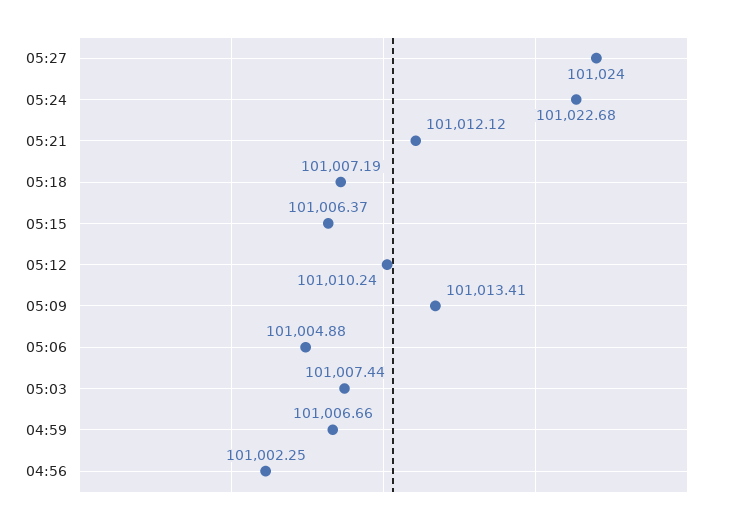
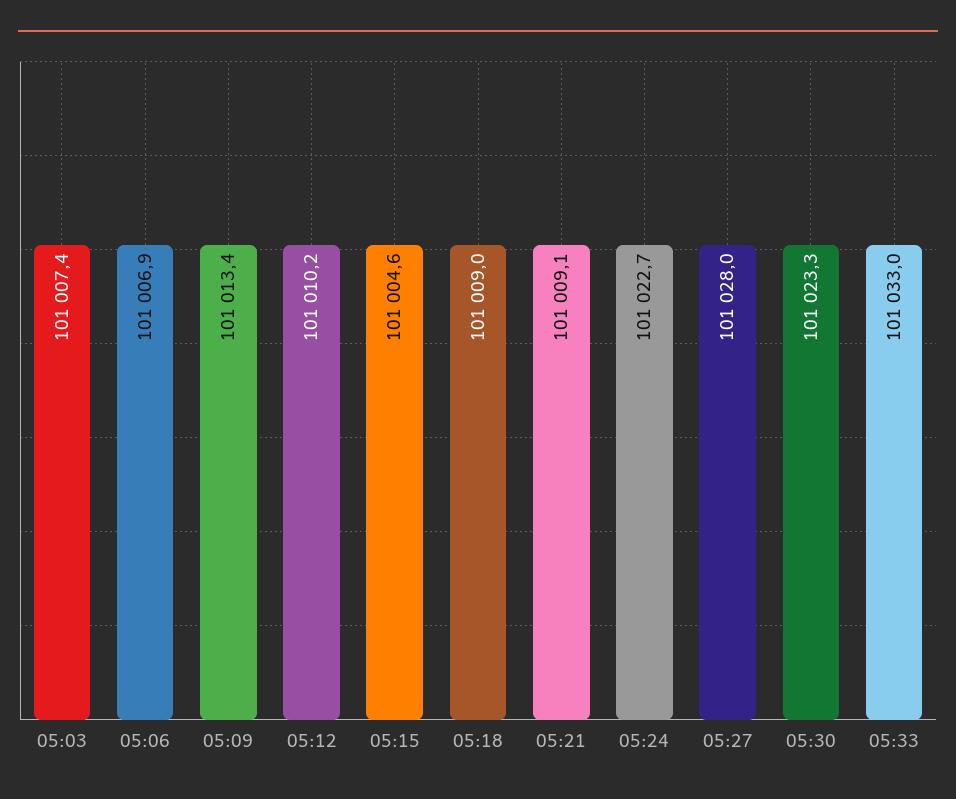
05:27: 101024 -> 101028
05:21: 101012.12 -> 101009.1
05:18: 101007.19 -> 101009
05:15: 101006.37 -> 101004.6
05:06: 101004.88 -> 101006.9
04:59: 101006.66 -> none
04:56: 101002.25 -> none
05:30: none -> 101023.3
05:33: none -> 101033

